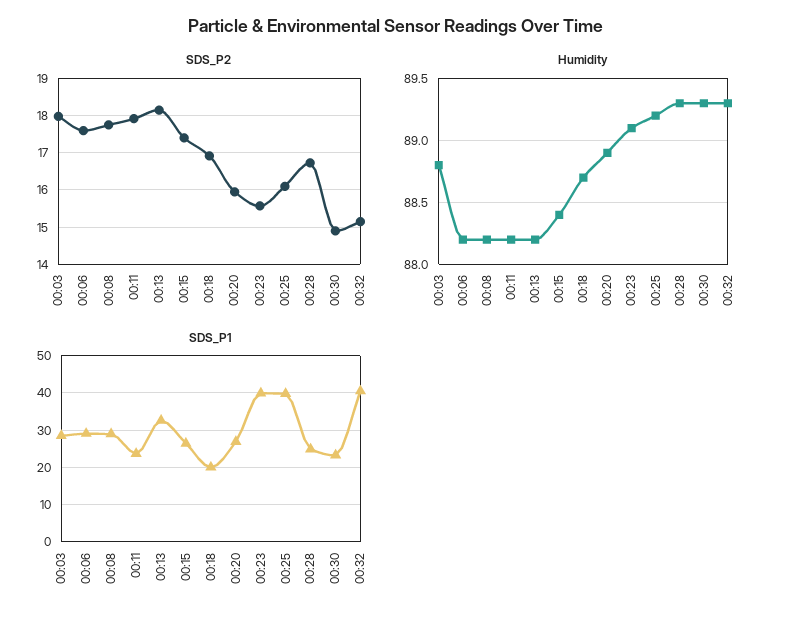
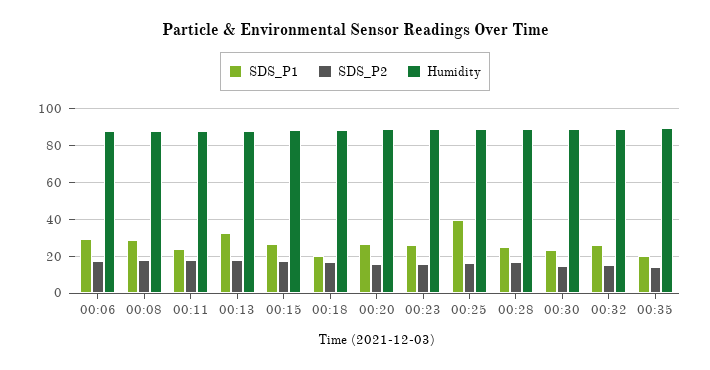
SDS_P2, 00:03: 18 -> none
Humidity, 00:03: 88.8 -> none
SDS_P1, 00:03: 28 -> none
SDS_P1, 00:23: 40 -> 25
SDS_P1, 00:32: 40 -> 25
SDS_P1, 00:35: none -> 20
SDS_P2, 00:35: none -> 15
Humidity, 00:35: none -> 90

